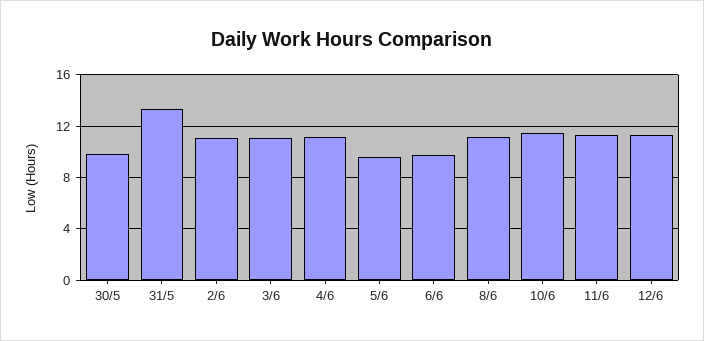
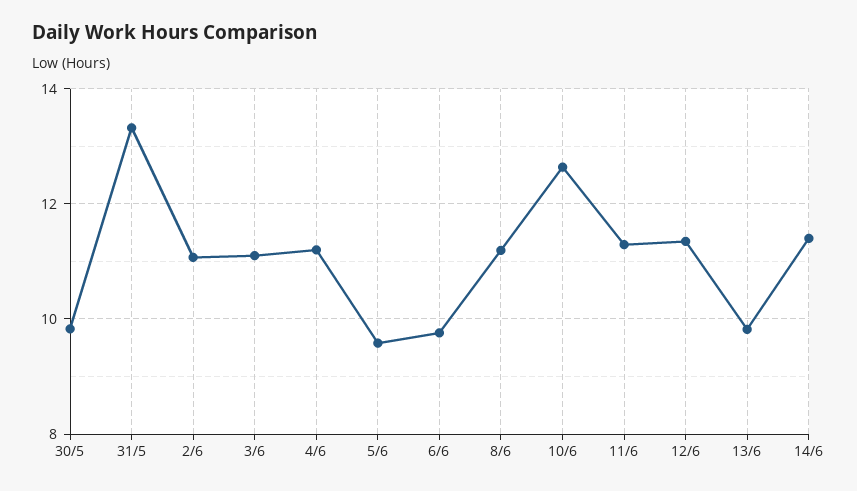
10/6: 11.5 -> 12.6
13/6: none -> 9.8
14/6: none -> 11.4

